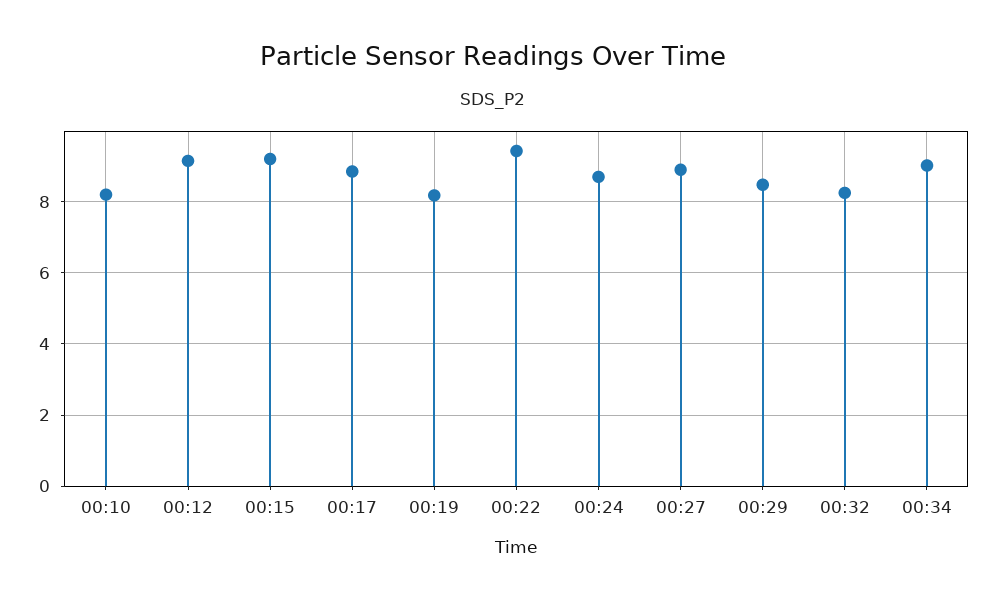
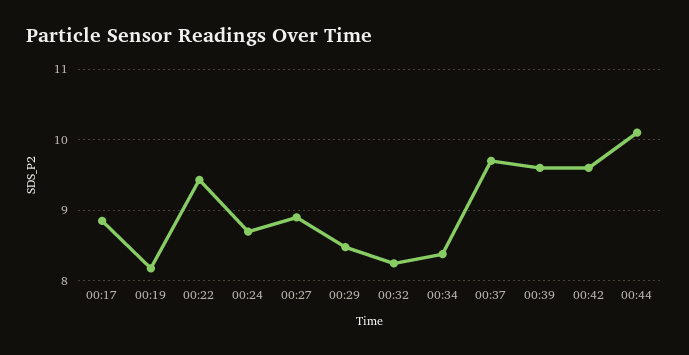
00:10: 8.2 -> none
00:12: 9.2 -> none
00:15: 9.2 -> none
00:34: 9 -> 8.4
00:37: none -> 9.7
00:39: none -> 9.6
00:42: none -> 9.6
00:44: none -> 10.1

